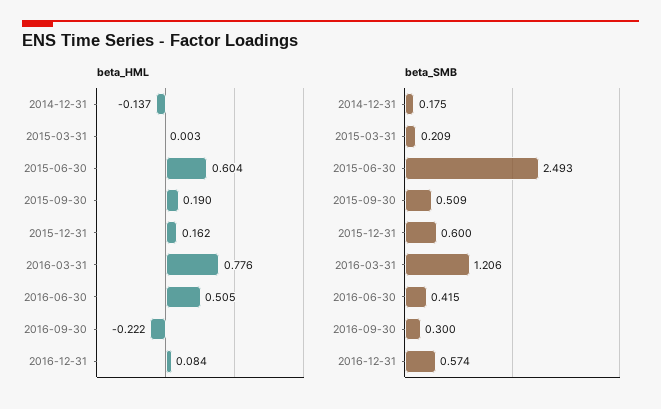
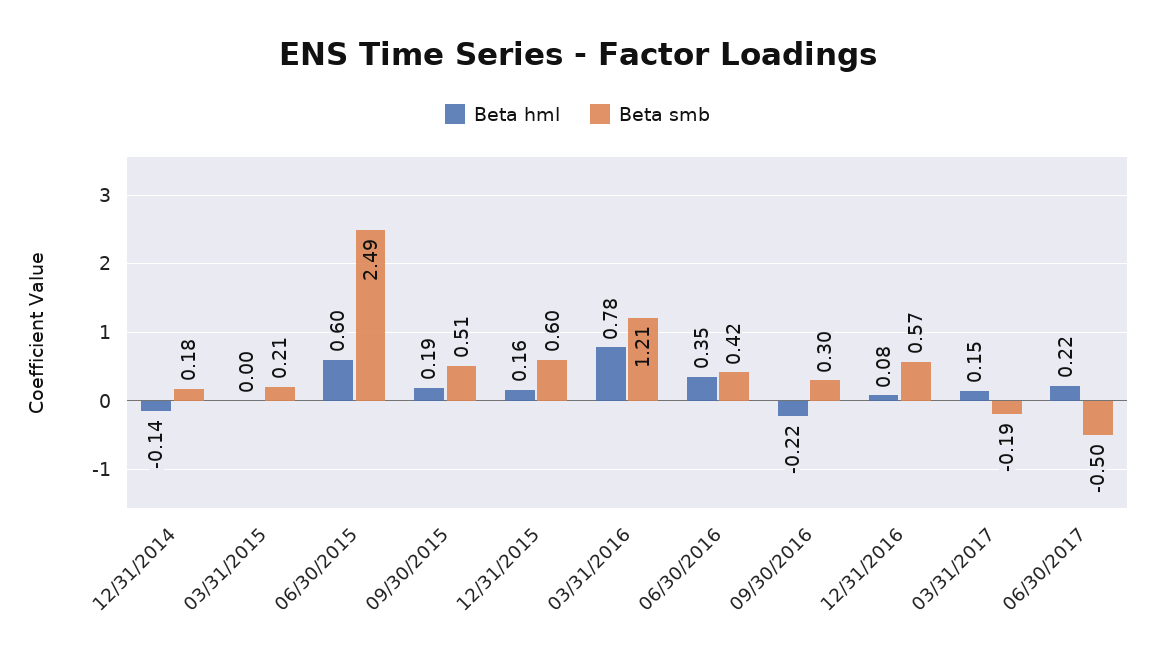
beta_HML, 2016-06-30: 0.505 -> 0.35
beta_HML, 03/31/2017: none -> 0.15
beta_SMB, 03/31/2017: none -> -0.19
beta_HML, 06/30/2017: none -> 0.22
beta_SMB, 06/30/2017: none -> -0.5

